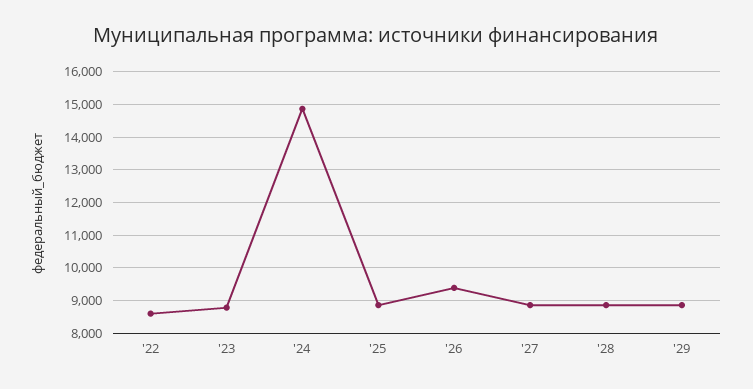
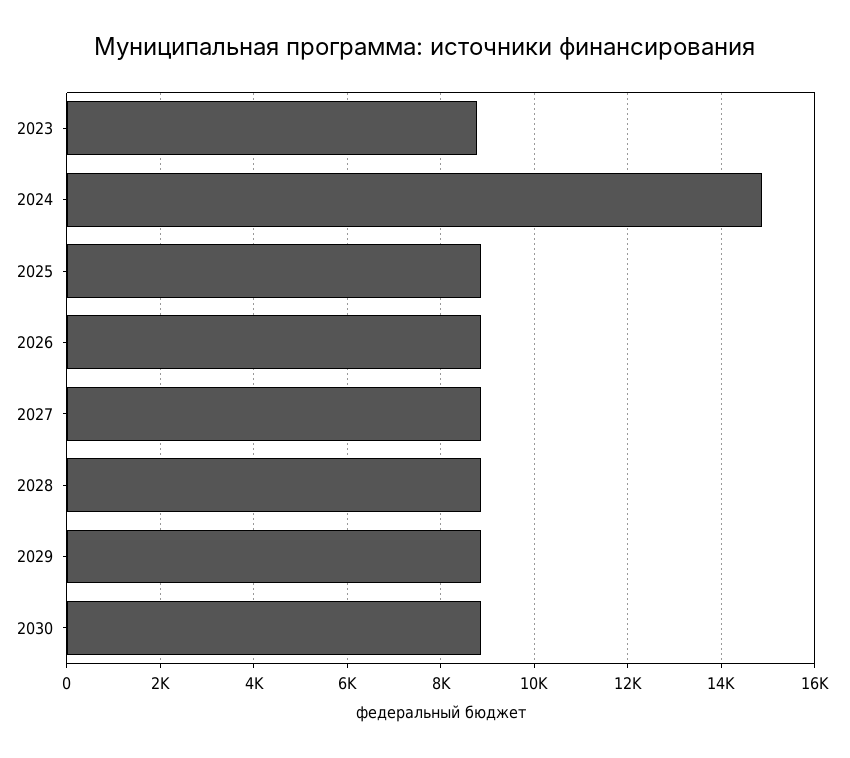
'22: 8600 -> none
'26: 9400 -> 8800
2030: none -> 8800

